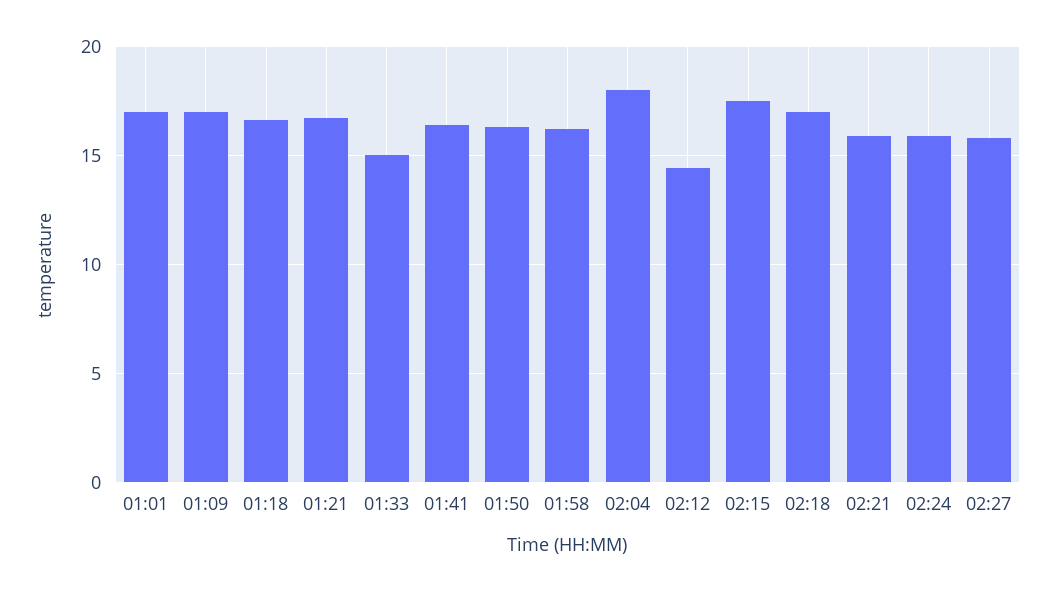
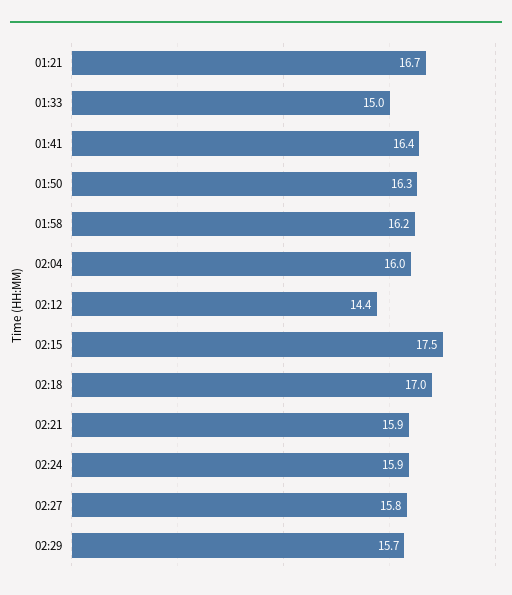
01:01: 17 -> none
01:09: 17 -> none
01:18: 16.5 -> none
02:04: 18 -> 16
02:29: none -> 15.7

